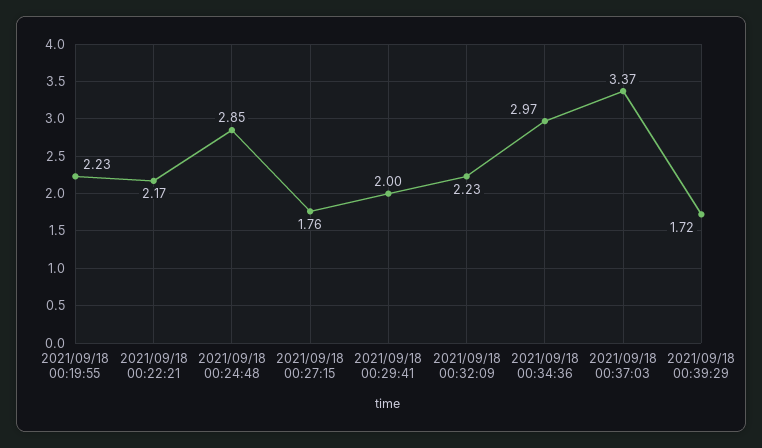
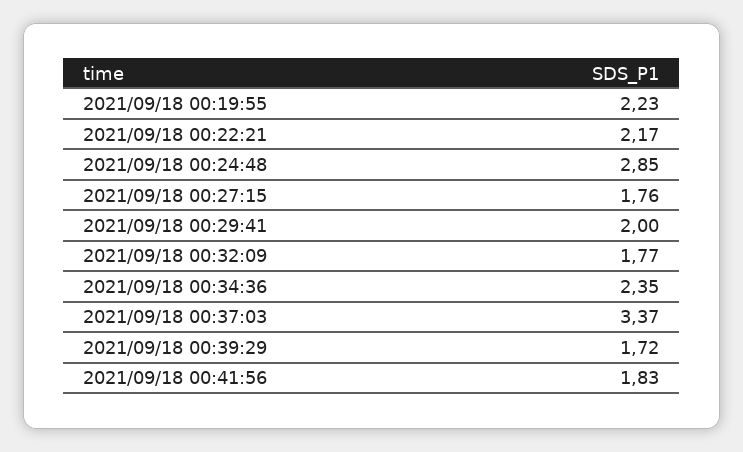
2021/09/18 00:32:09: 2.23 -> 1.77
2021/09/18 00:34:36: 2.97 -> 2.35
2021/09/18 00:41:56: none -> 1.83

